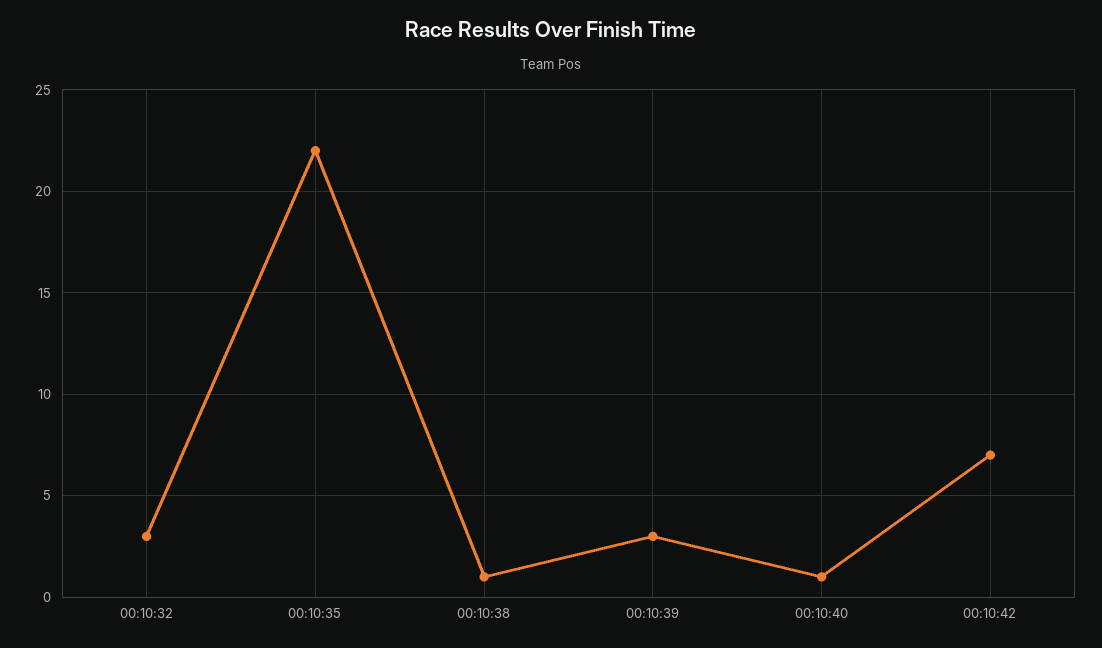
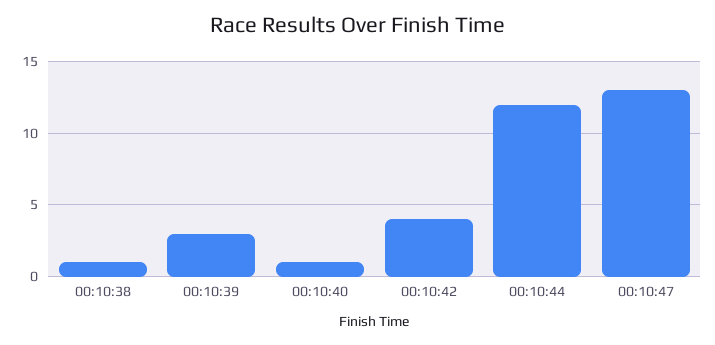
00:10:32: 3 -> none
00:10:35: 22 -> none
00:10:42: 7 -> 4
00:10:44: none -> 12
00:10:47: none -> 13

